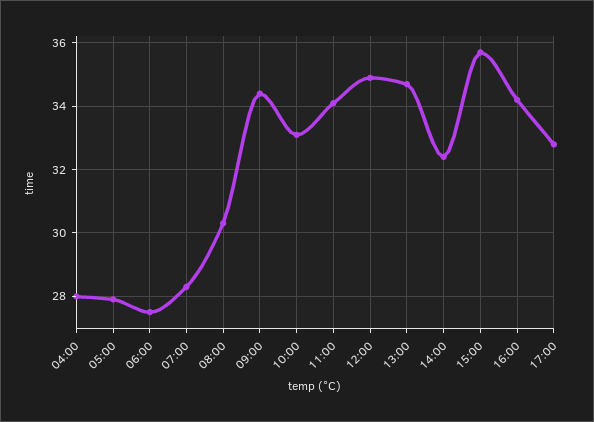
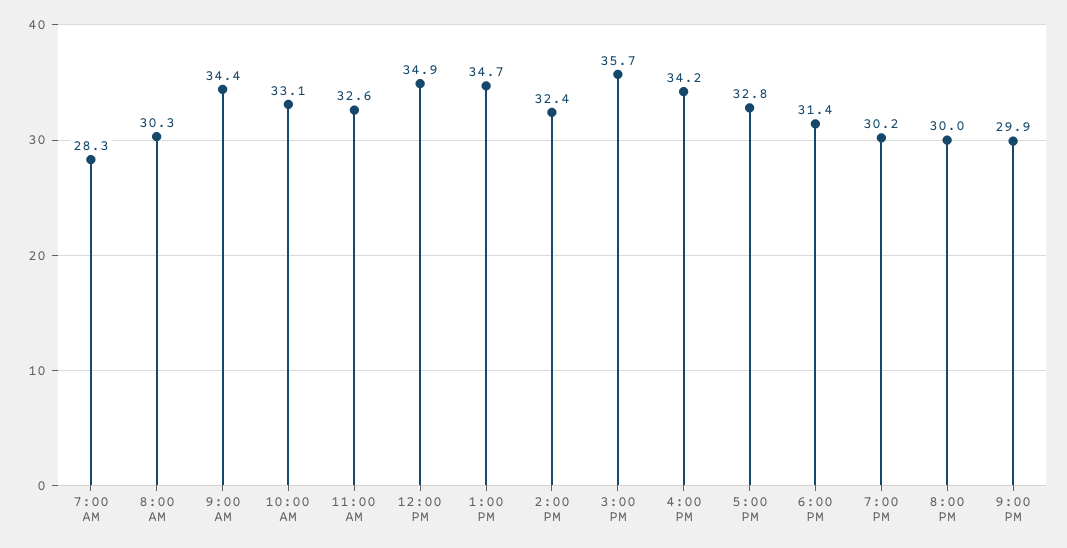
04:00: 28 -> none
05:00: 28 -> none
06:00: 27.5 -> none
11:00: 34 -> 32.6
6:00 PM: none -> 31.4
7:00 PM: none -> 30.2
8:00 PM: none -> 30
9:00 PM: none -> 29.9

